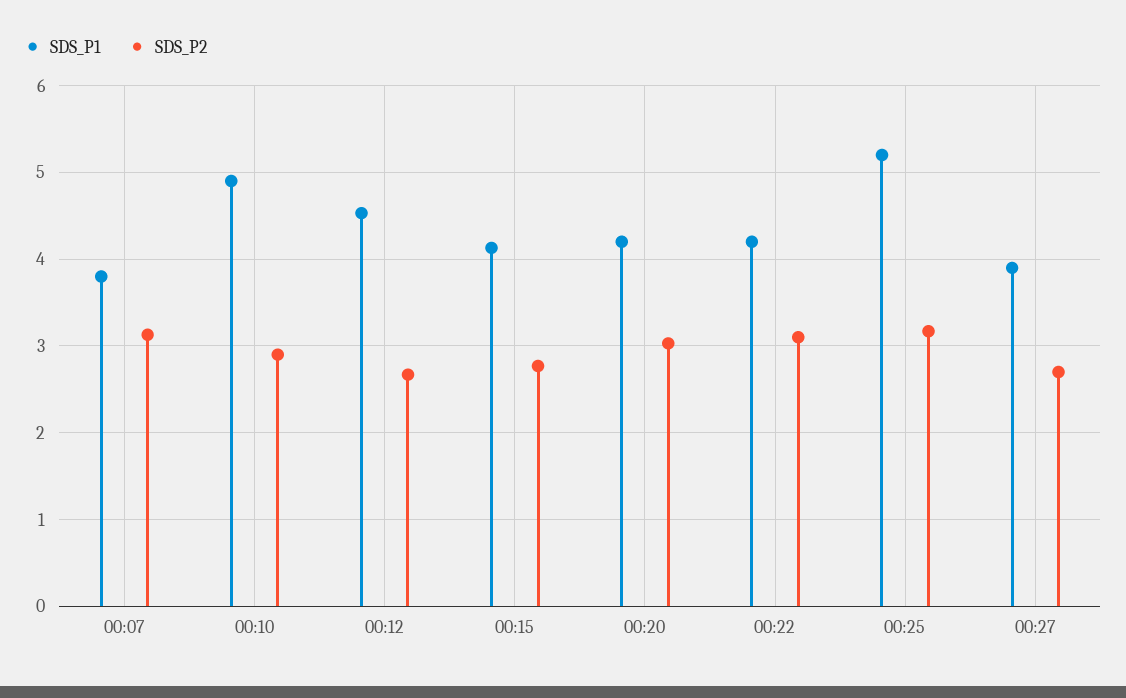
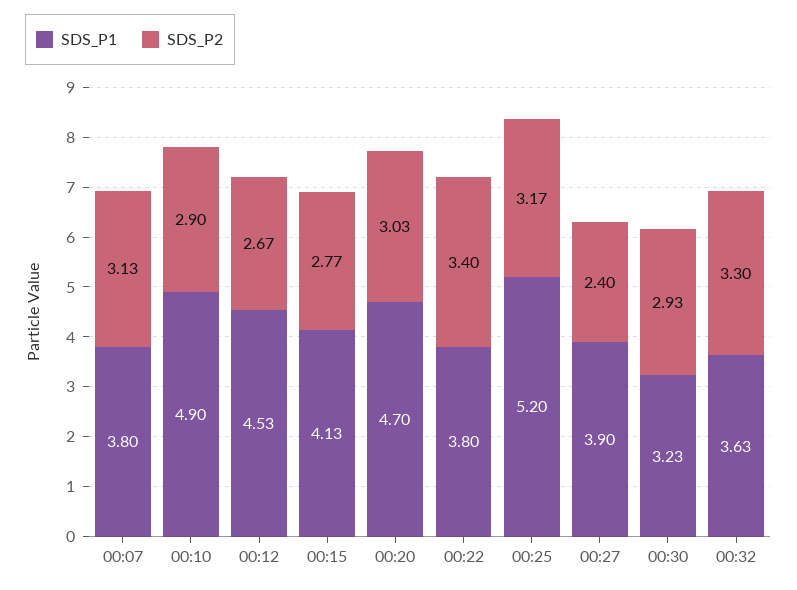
SDS_P1, 00:20: 4.2 -> 4.7
SDS_P1, 00:22: 4.2 -> 3.8
SDS_P2, 00:22: 3.1 -> 3.4
SDS_P2, 00:27: 2.7 -> 2.4
SDS_P1, 00:30: none -> 3.23
SDS_P2, 00:30: none -> 2.93
SDS_P1, 00:32: none -> 3.63
SDS_P2, 00:32: none -> 3.3

